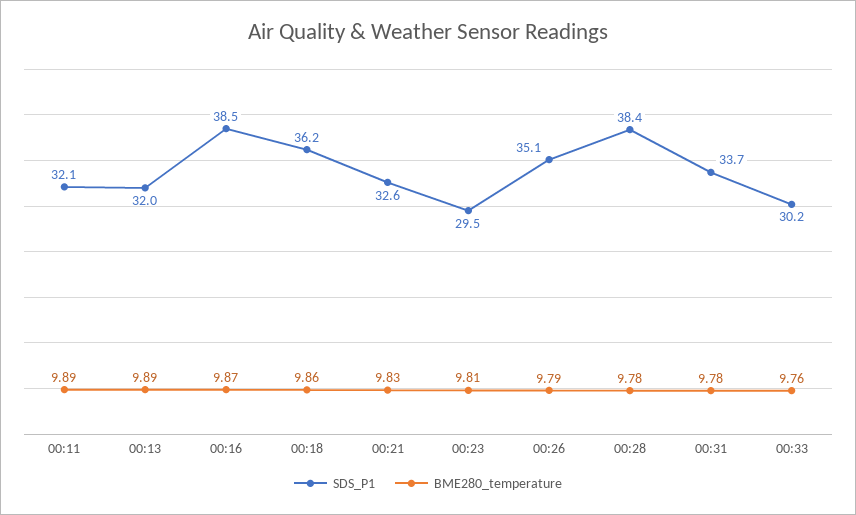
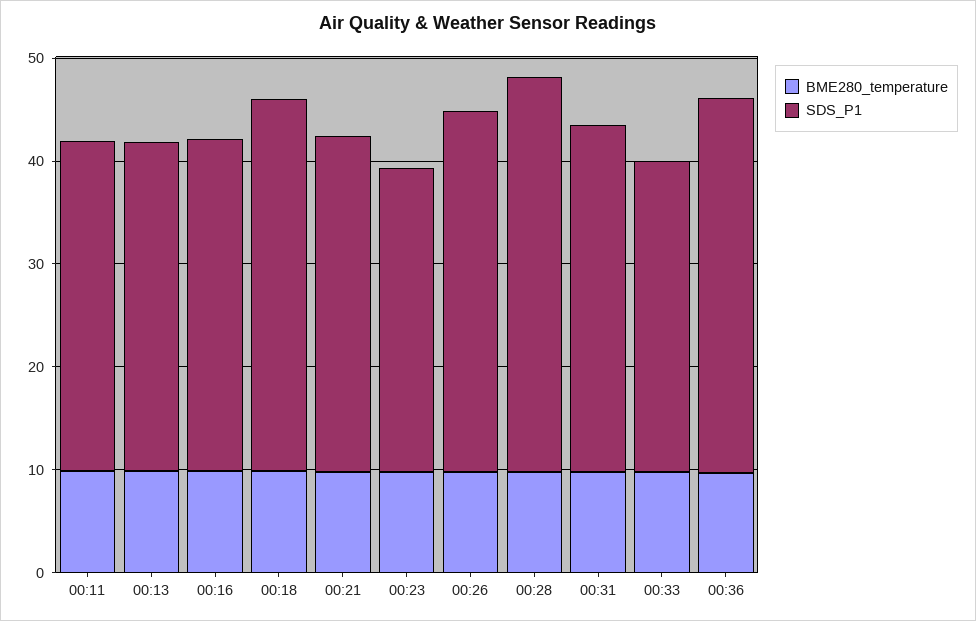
SDS_P1, 00:16: 38.5 -> 32
BME280_temperature, 00:36: none -> 10
SDS_P1, 00:36: none -> 36

